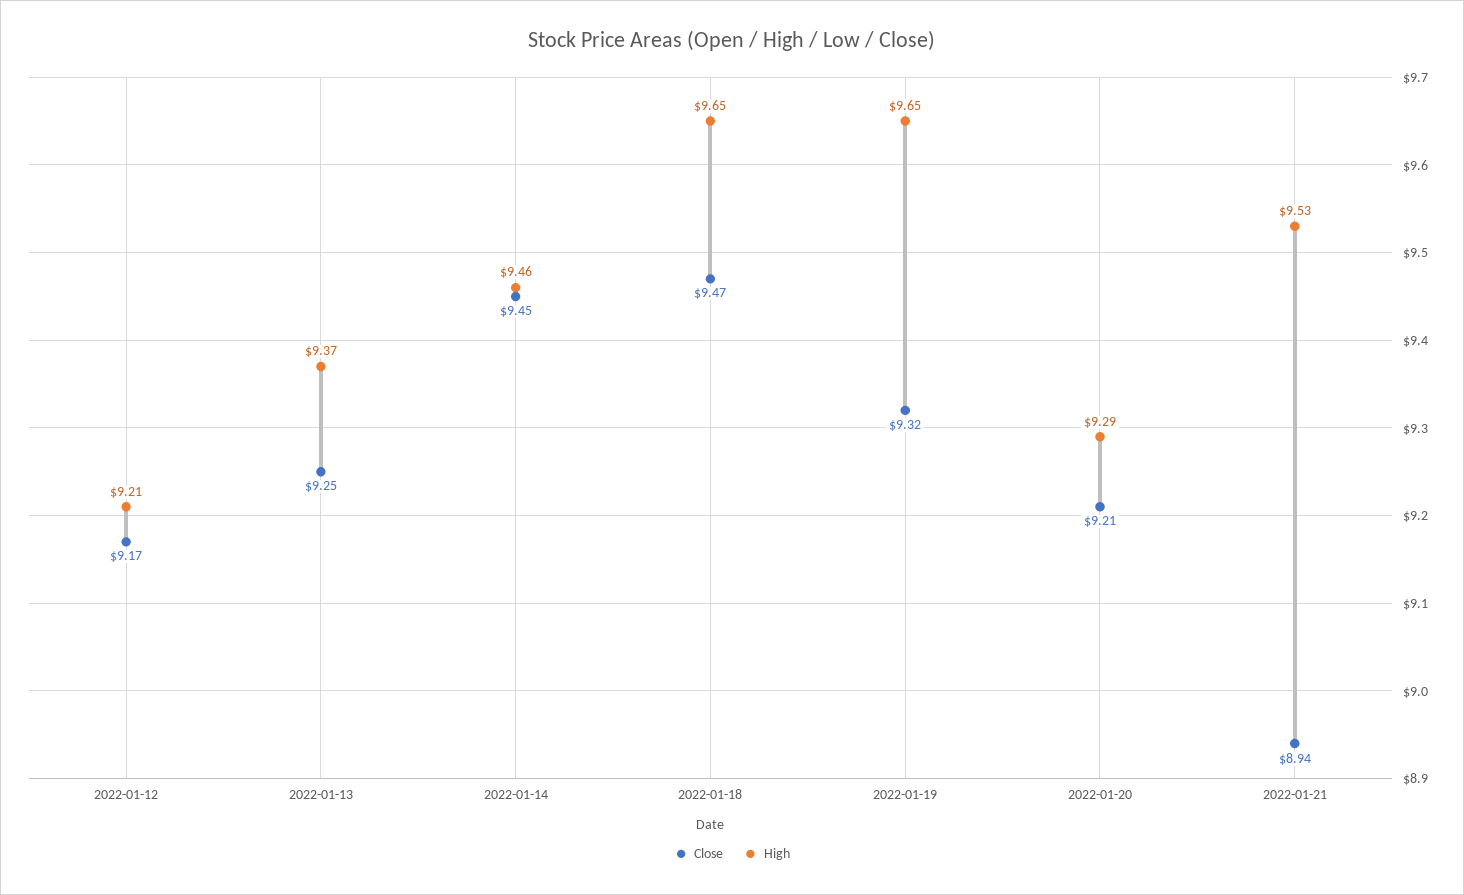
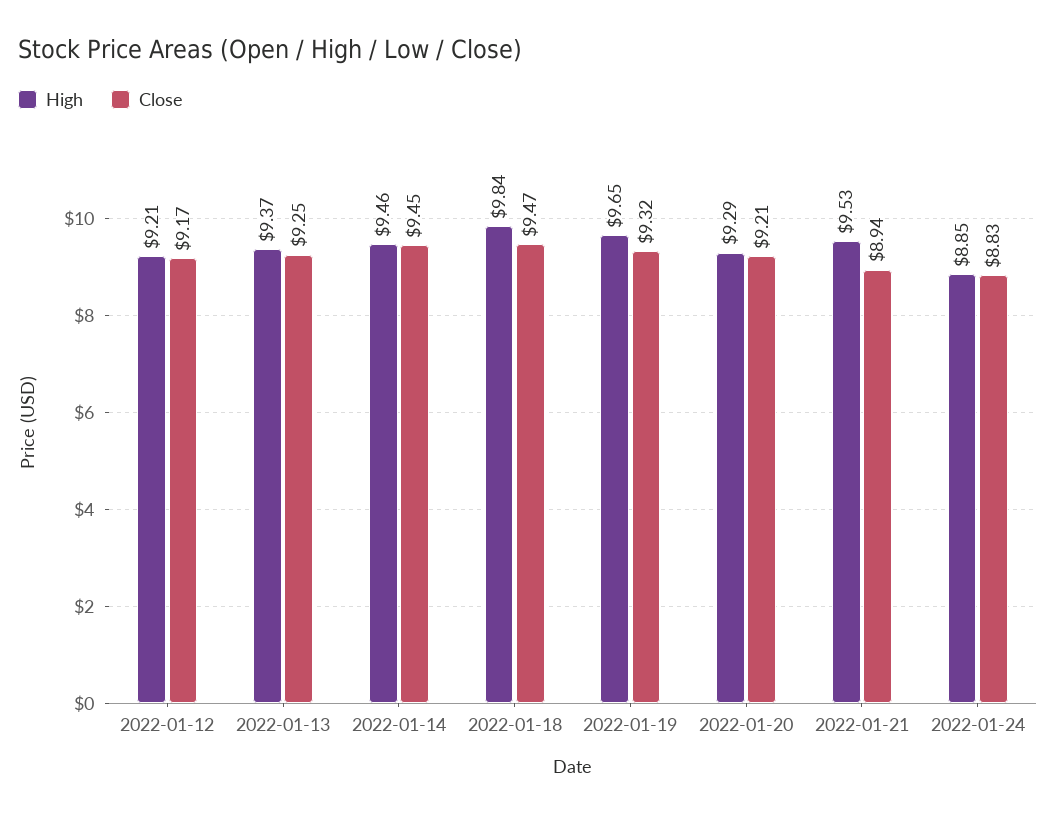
High, 2022-01-18: 9.65 -> 9.84
High, 2022-01-24: none -> 8.85
Close, 2022-01-24: none -> 8.83

